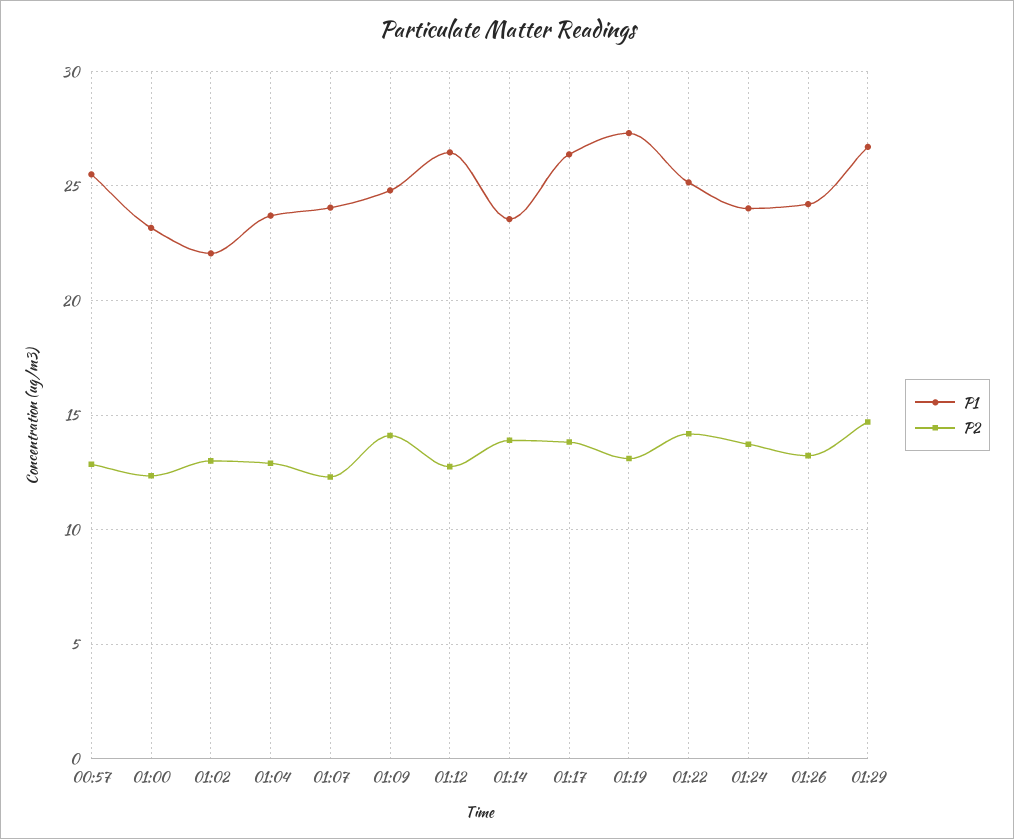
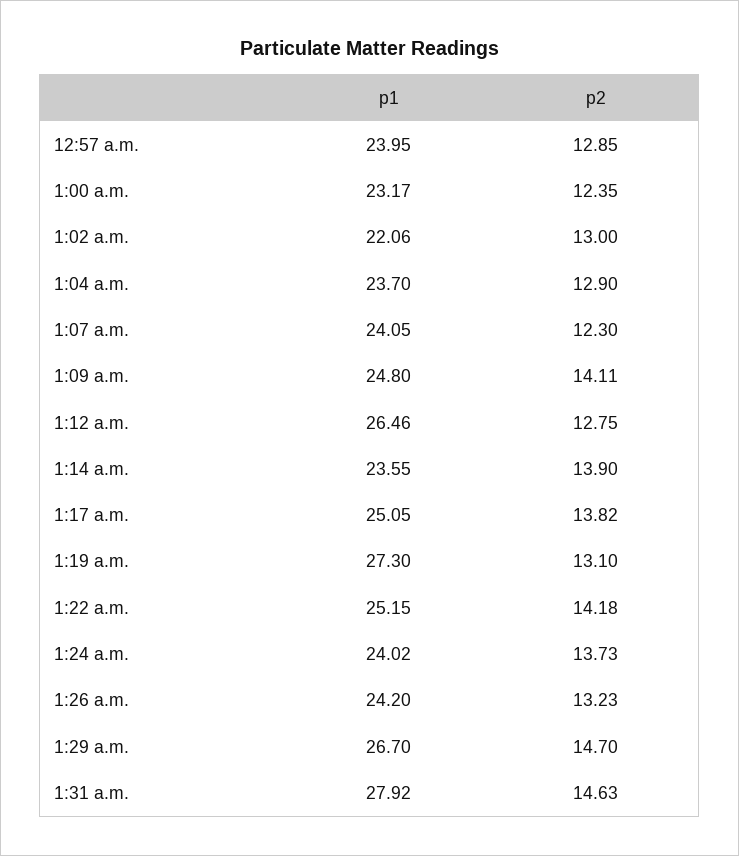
P1, 00:57: 25.5 -> 23.95
P1, 01:17: 26.5 -> 25.05
P1, 1:31 a.m.: none -> 27.92
P2, 1:31 a.m.: none -> 14.63

